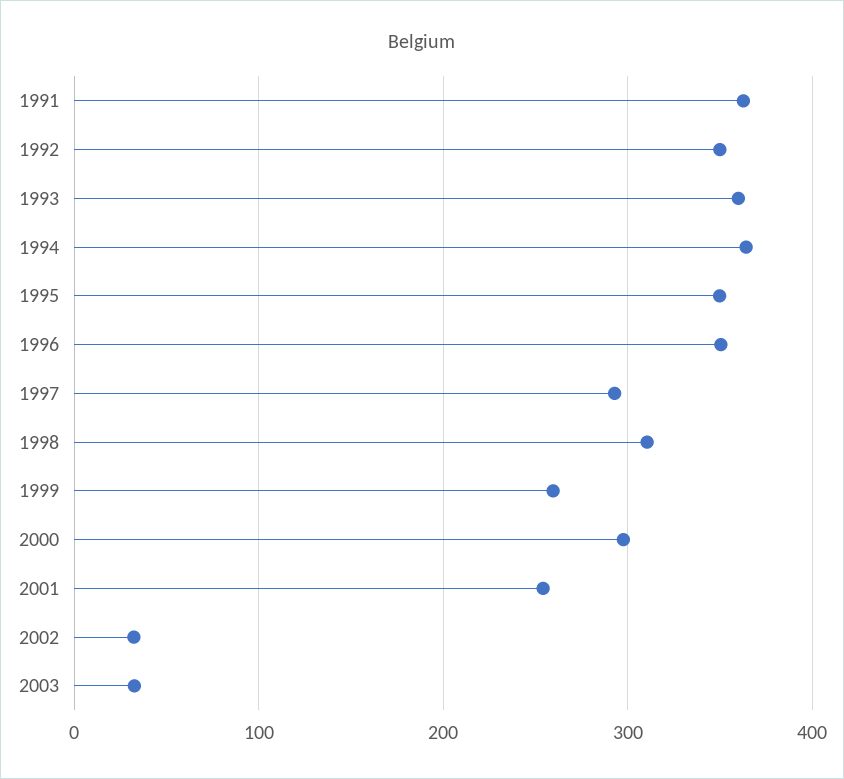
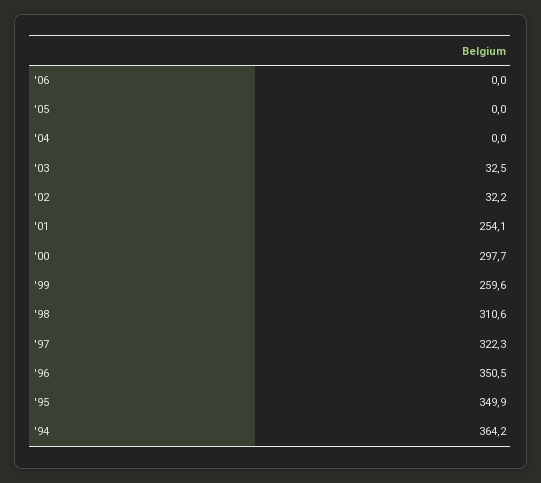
1991: 360 -> none
1992: 350 -> none
1993: 360 -> none
1997: 290 -> 322.3
'06: none -> 0
'05: none -> 0
'04: none -> 0

